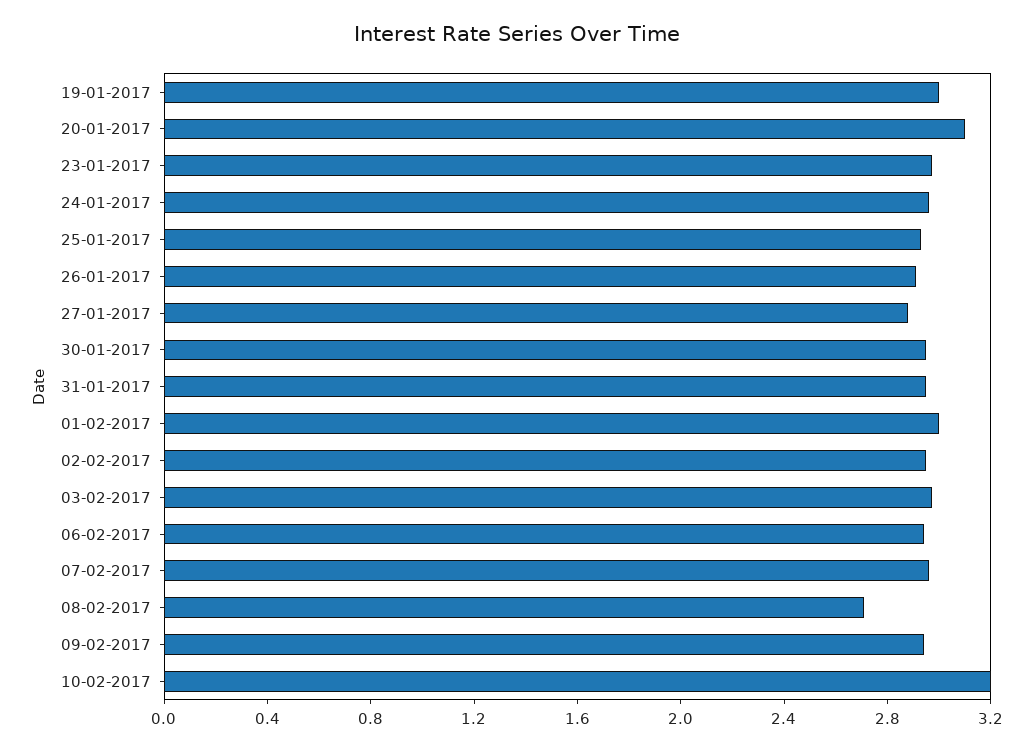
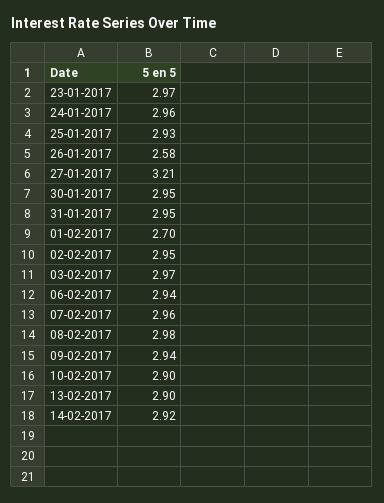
19-01-2017: 3 -> none
20-01-2017: 3.1 -> none
26-01-2017: 2.9 -> 2.58
27-01-2017: 2.9 -> 3.21
01-02-2017: 3 -> 2.7
08-02-2017: 2.7 -> 2.98
10-02-2017: 3.2 -> 2.9
13-02-2017: none -> 2.9
14-02-2017: none -> 2.92

